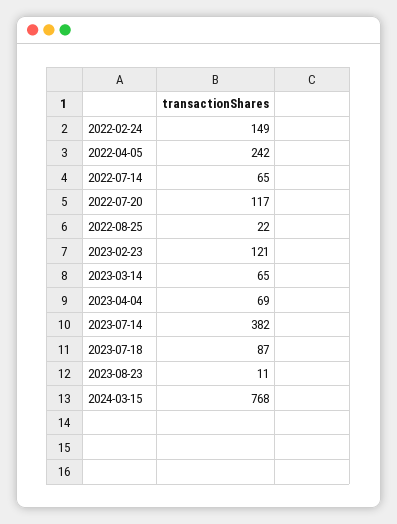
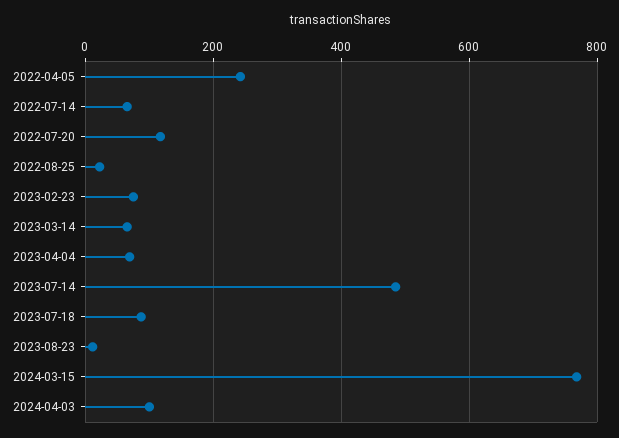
2022-02-24: 149 -> none
2023-02-23: 121 -> 80
2023-07-14: 382 -> 480
2024-04-03: none -> 100

